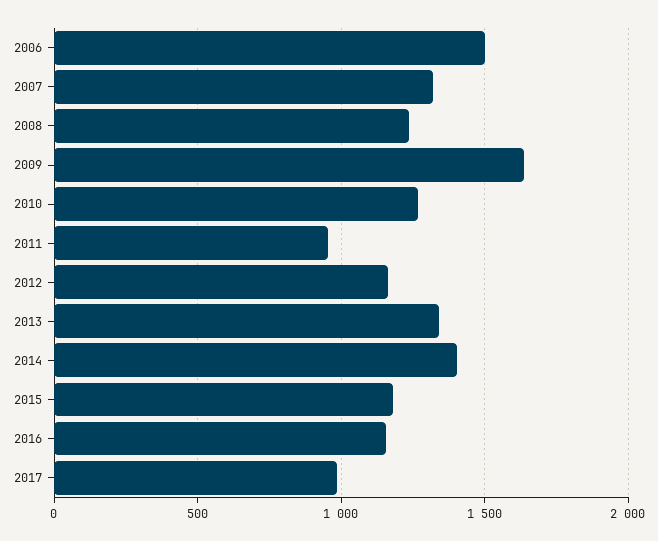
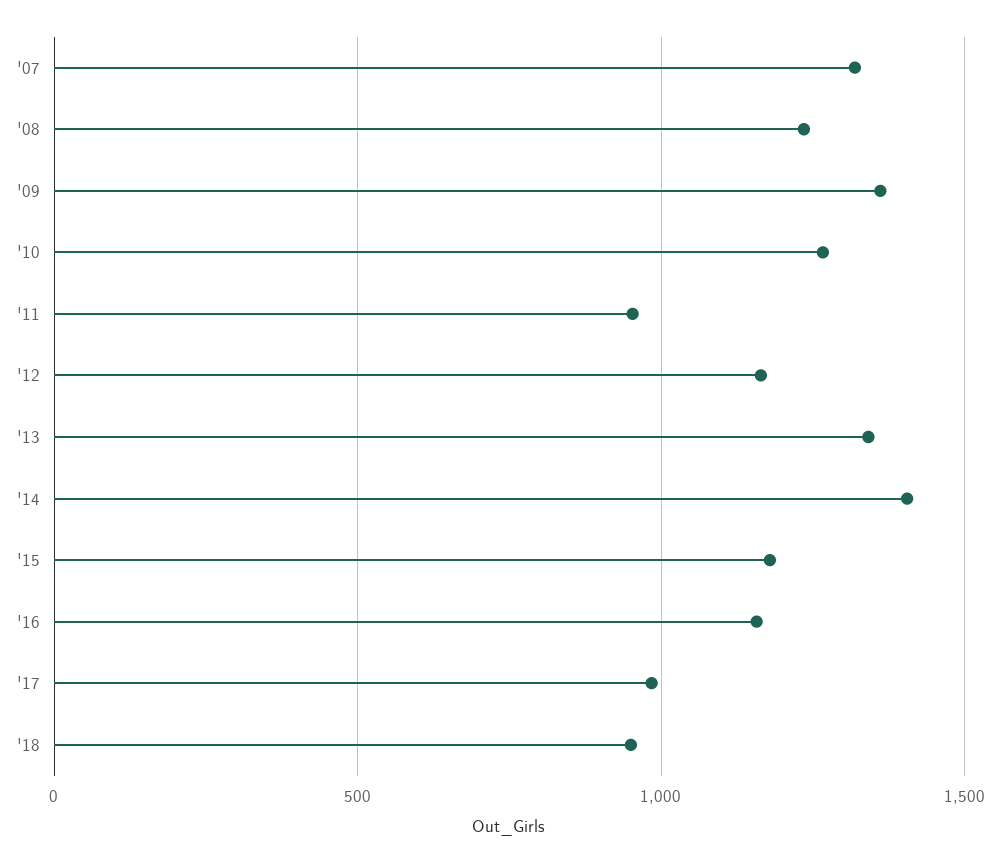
2006: 1500 -> none
2009: 1650 -> 1350
'18: none -> 950

